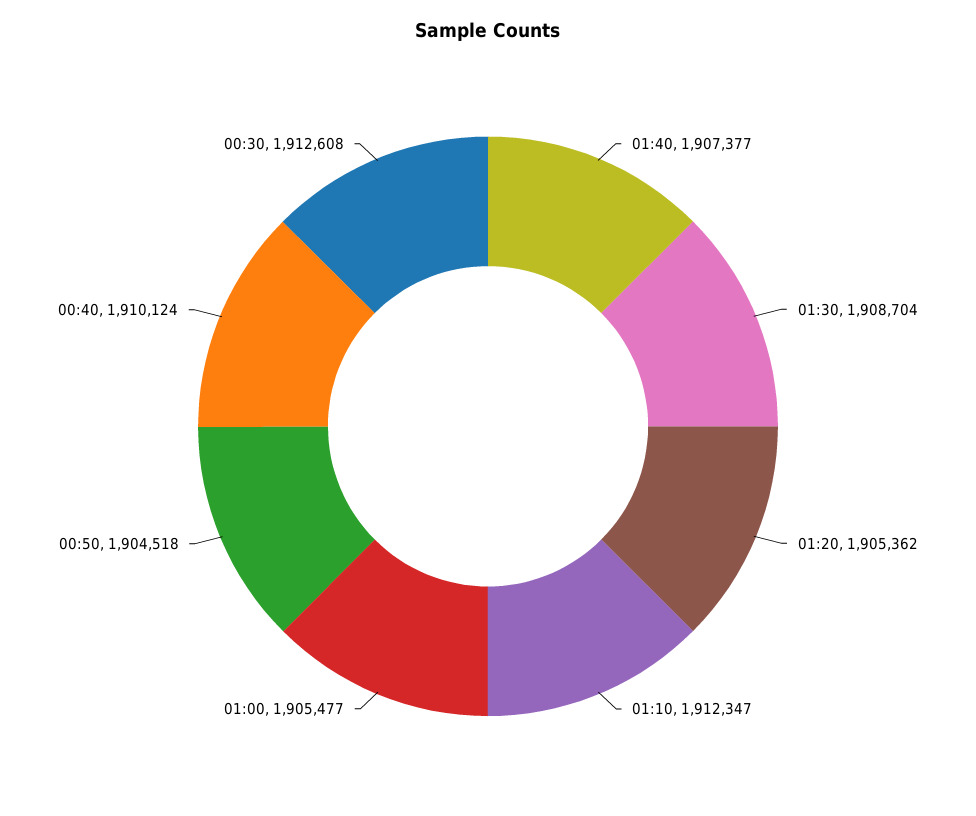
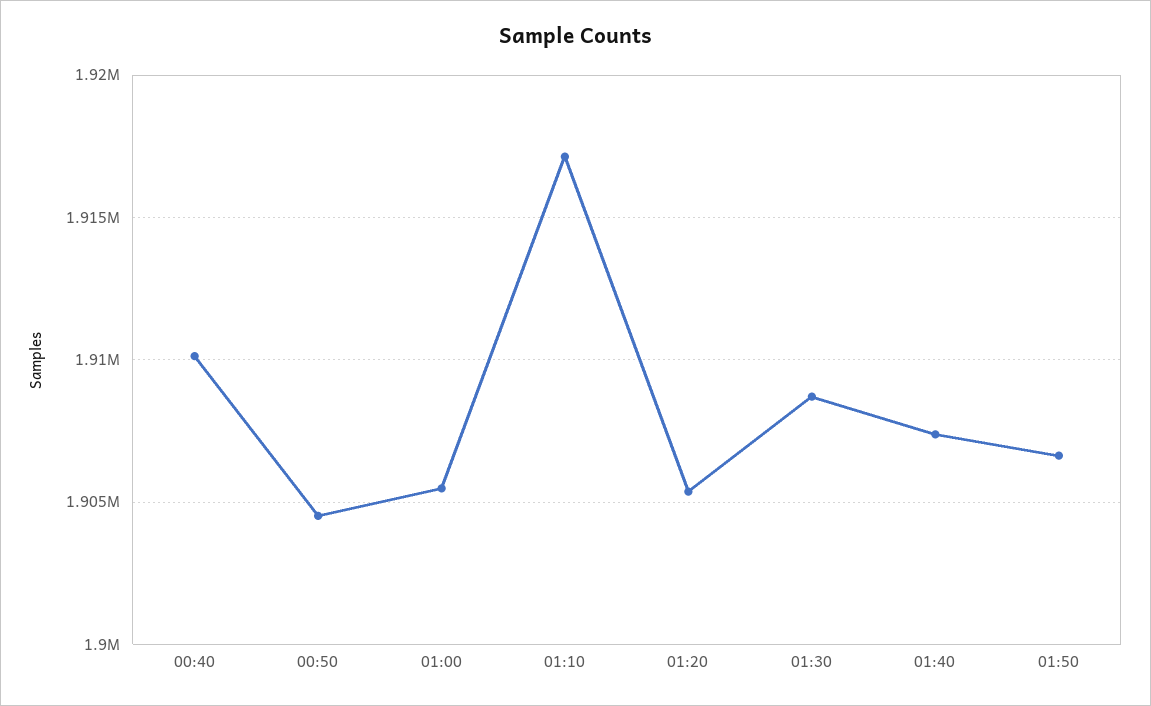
01:10: 1912347 -> 1917000
00:30: 1912608 -> none
01:50: none -> 1906500

